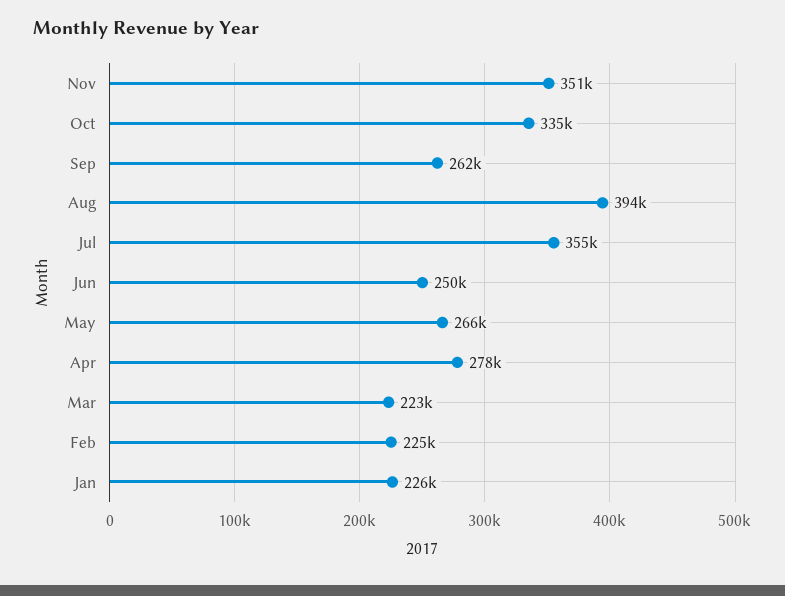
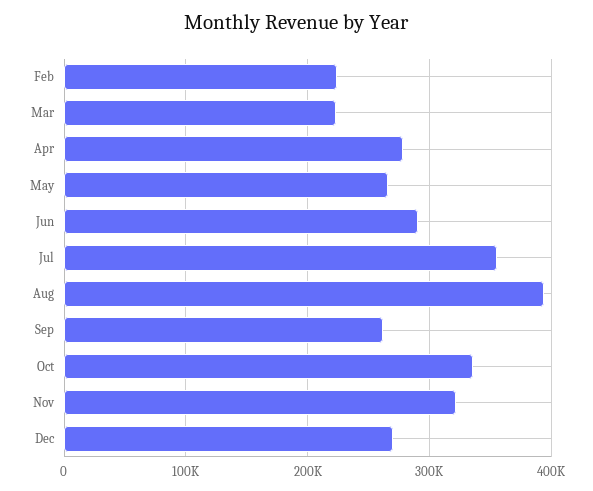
Nov: 351000 -> 320000
Jun: 250000 -> 290000
Jan: 226000 -> none
Dec: none -> 270000

